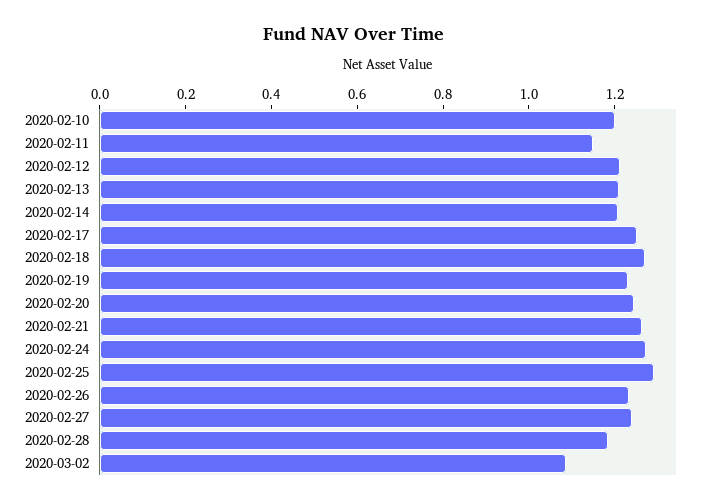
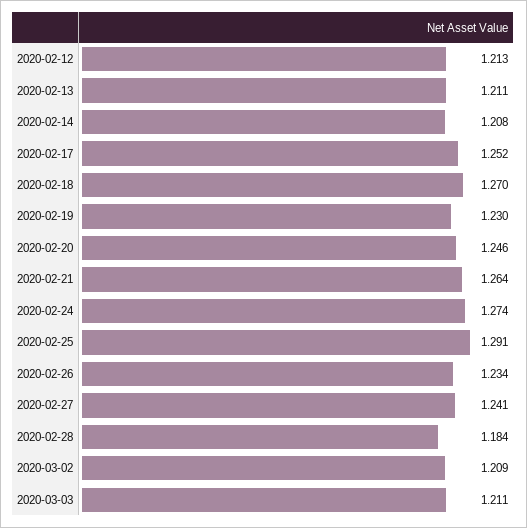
2020-02-10: 1.2 -> none
2020-02-11: 1.15 -> none
2020-03-02: 1.1 -> 1.209
2020-03-03: none -> 1.211

